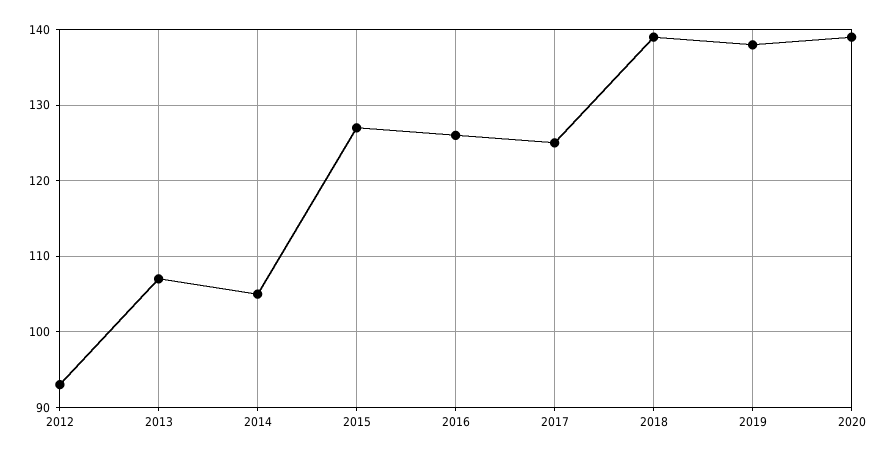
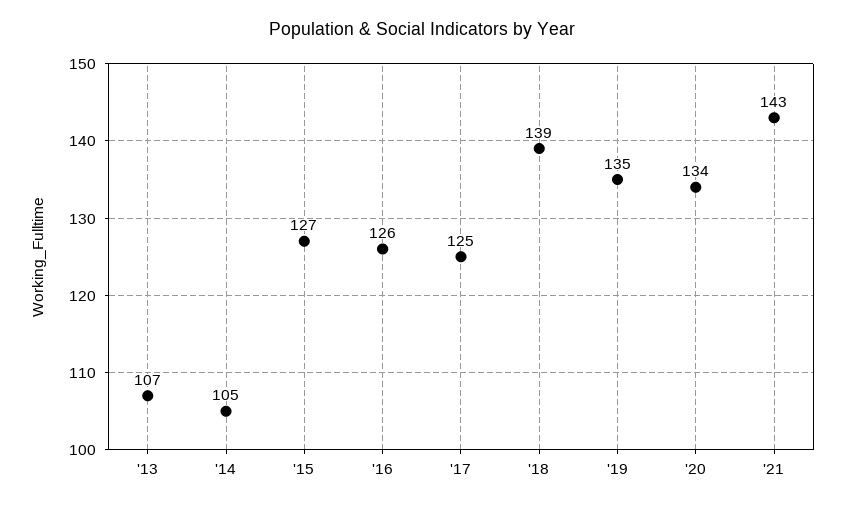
2012: 93 -> none
2019: 138 -> 135
2020: 139 -> 134
'21: none -> 143

